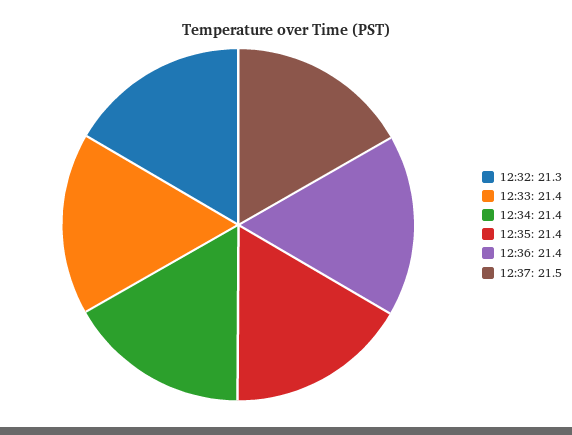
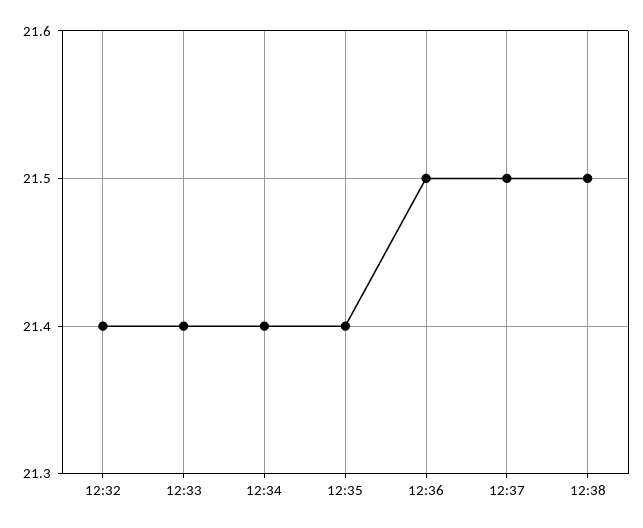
12:32: 21.3 -> 21.4
12:36: 21.4 -> 21.5
12:38: none -> 21.5

